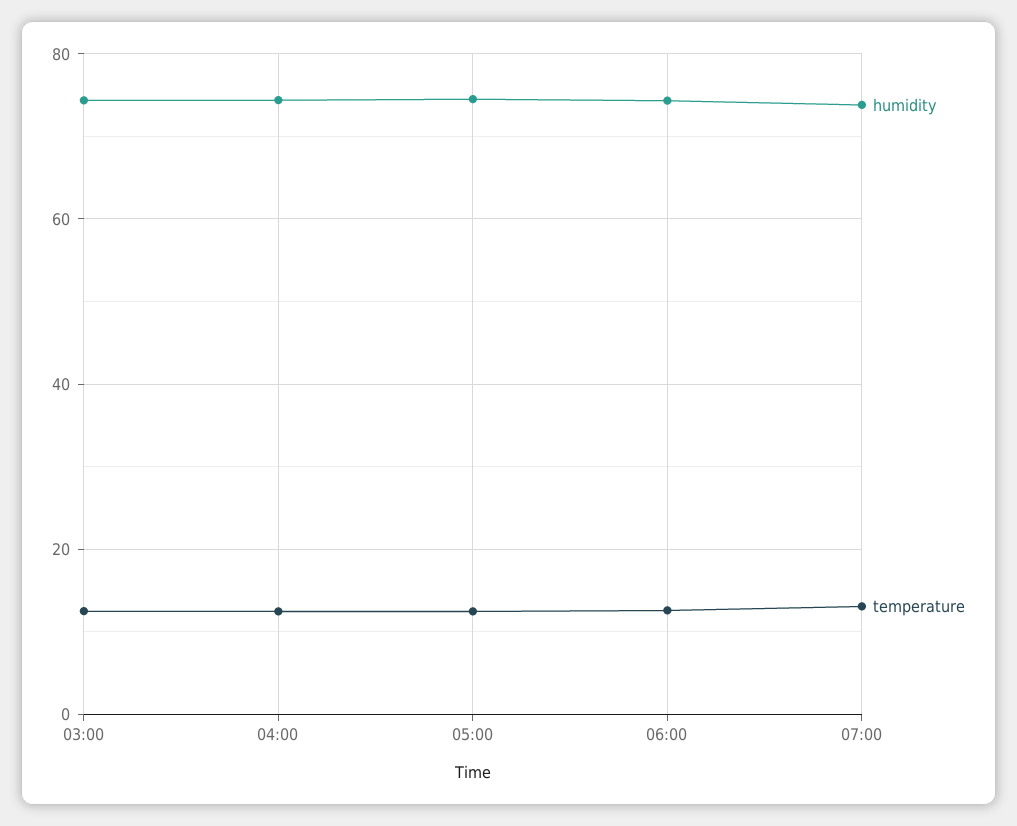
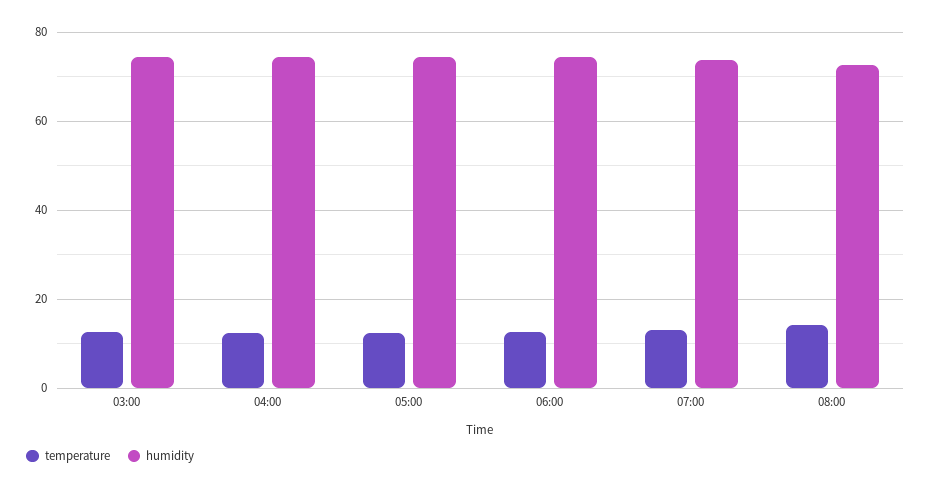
temperature, 08:00: none -> 14
humidity, 08:00: none -> 72

